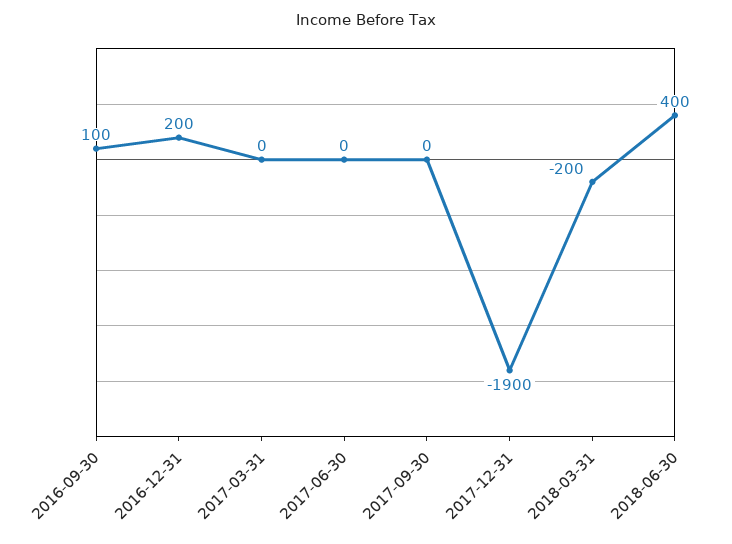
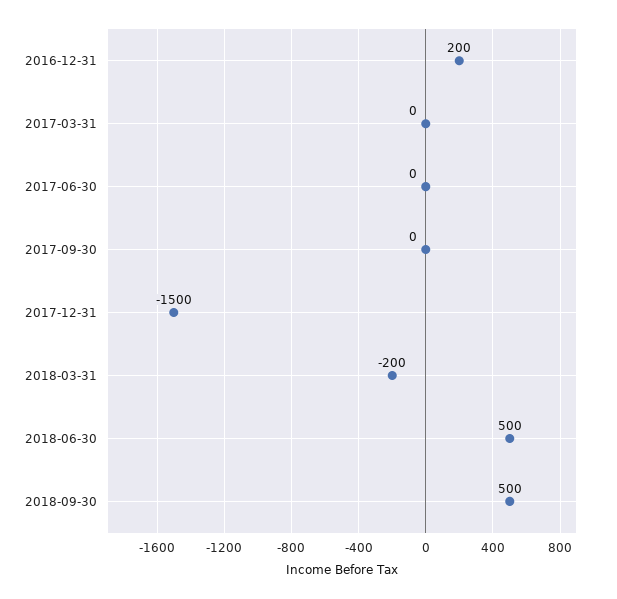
2016-09-30: 100 -> none
2017-12-31: -1900 -> -1500
2018-06-30: 400 -> 500
2018-09-30: none -> 500

